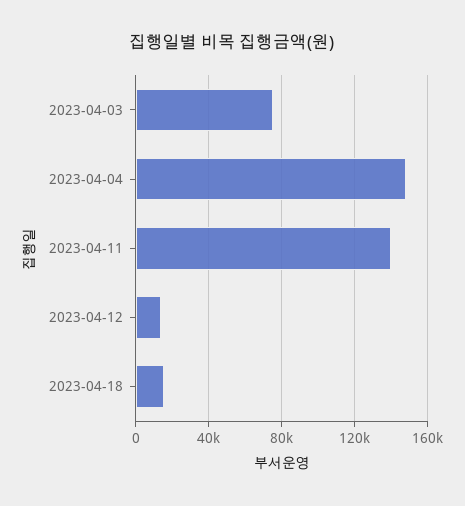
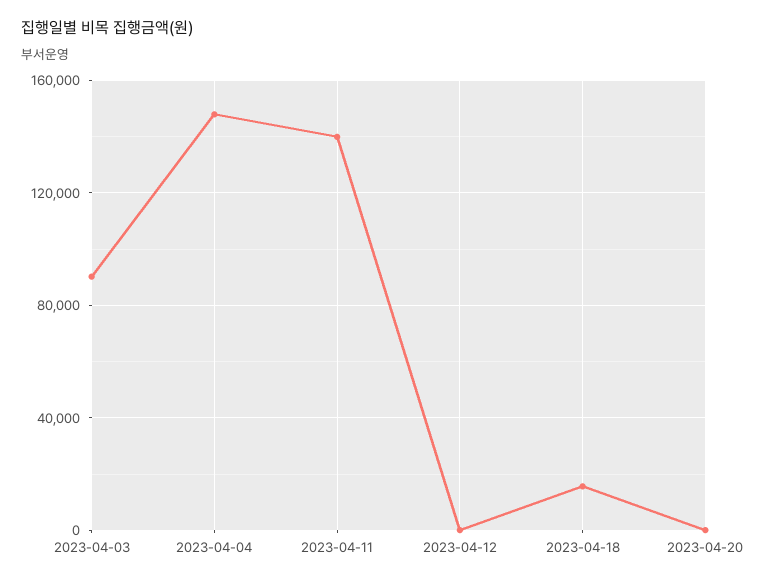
2023-04-03: 75000 -> 90000
2023-04-12: 15000 -> 0
2023-04-20: none -> 0

